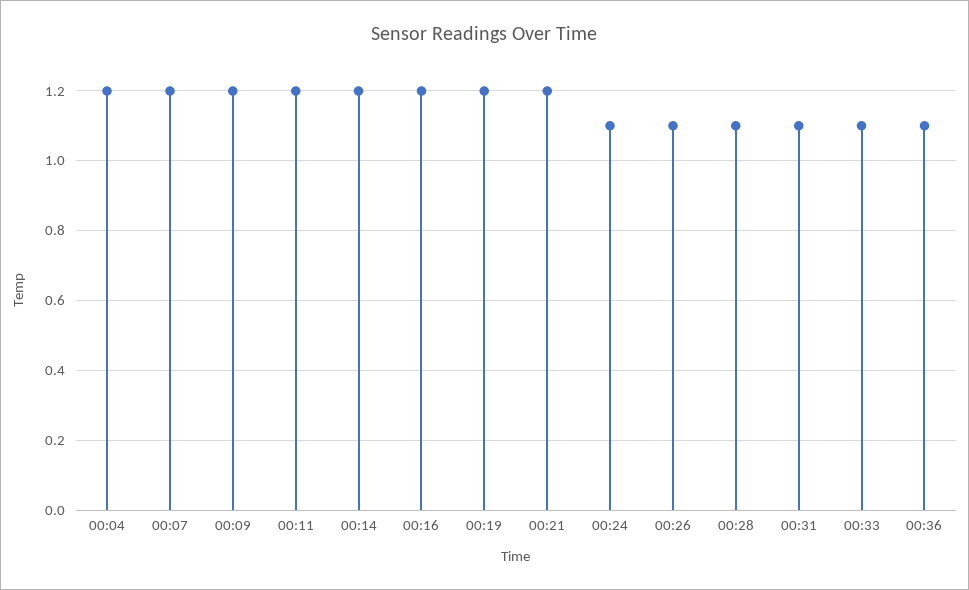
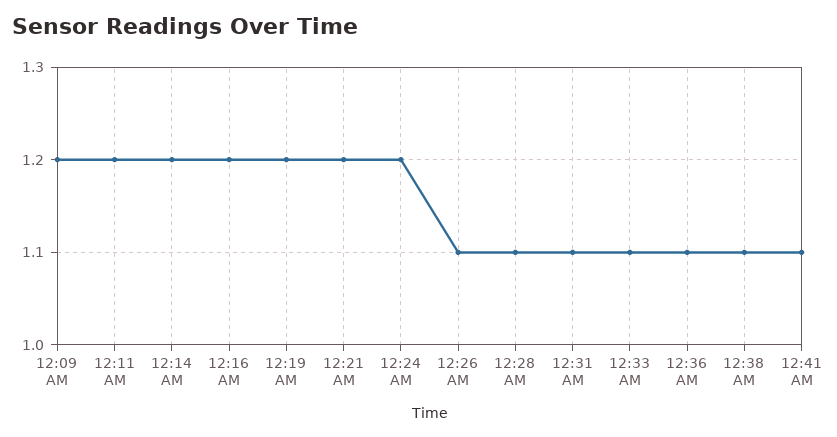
00:04: 1.2 -> none
00:07: 1.2 -> none
00:24: 1.1 -> 1.2
12:38 AM: none -> 1.1
12:41 AM: none -> 1.1

